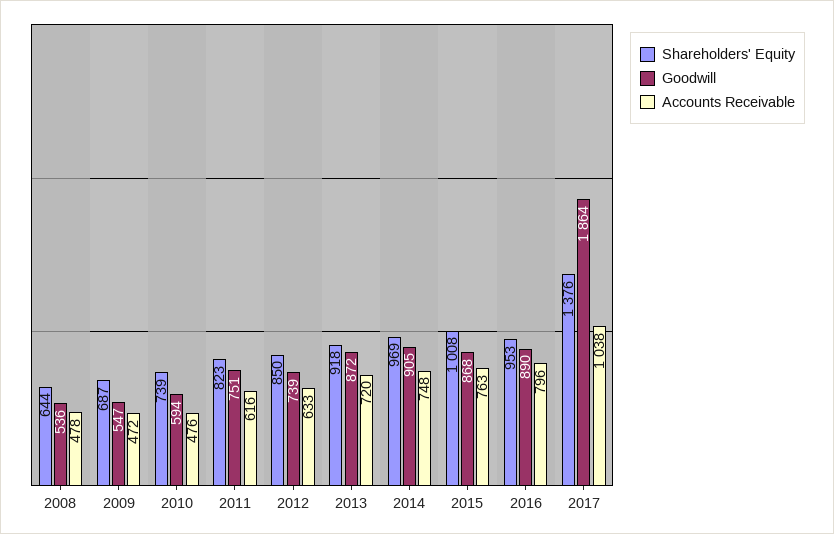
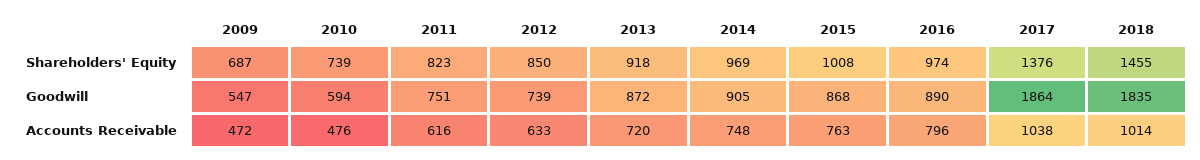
Shareholders' Equity, 2008: 644 -> none
Goodwill, 2008: 536 -> none
Accounts Receivable, 2008: 478 -> none
Shareholders' Equity, 2016: 953 -> 974
Shareholders' Equity, 2018: none -> 1455
Goodwill, 2018: none -> 1835
Accounts Receivable, 2018: none -> 1014

